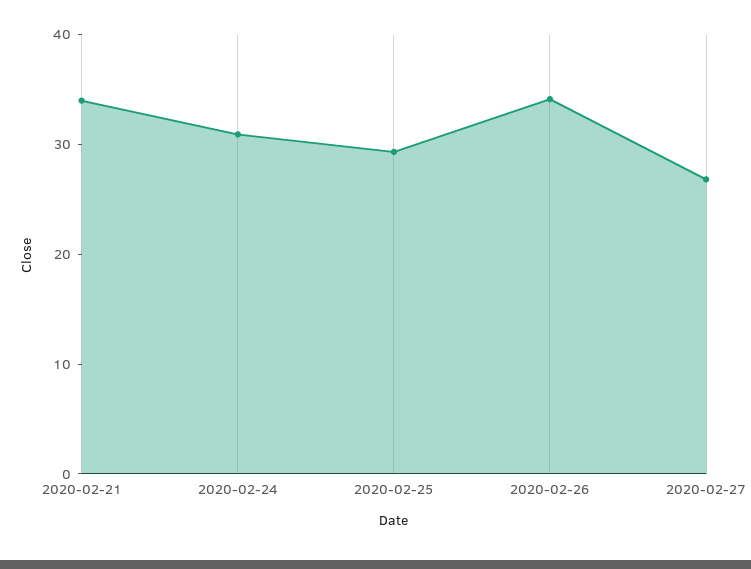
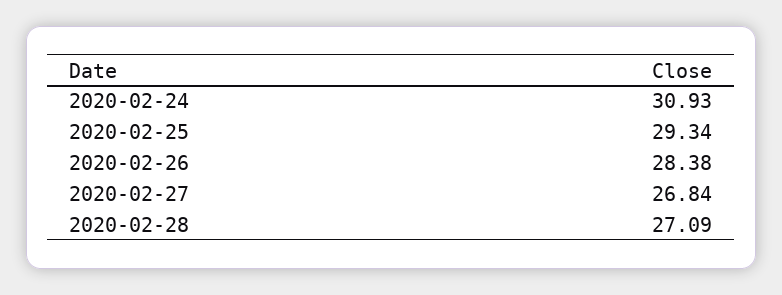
2020-02-21: 34 -> none
2020-02-26: 34 -> 28.38
2020-02-28: none -> 27.09

